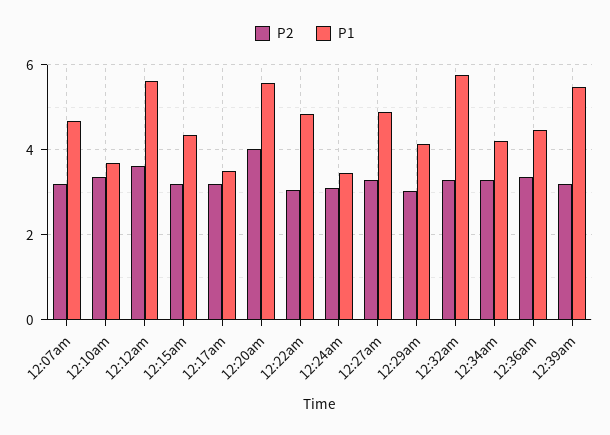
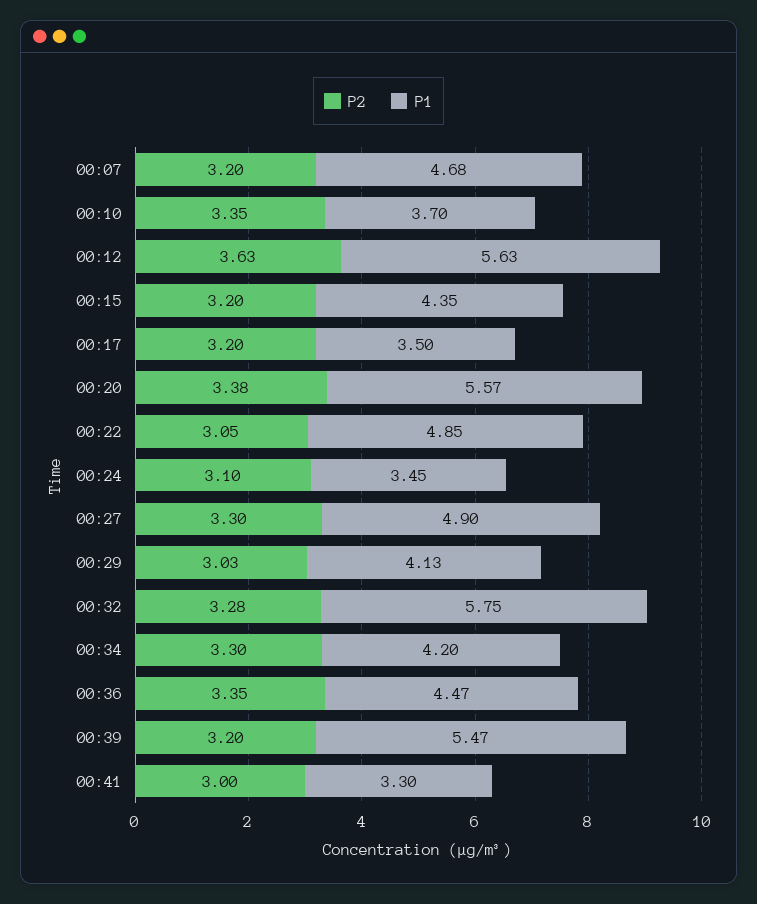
P2, 12:20am: 4 -> 3.38
P2, 00:41: none -> 3
P1, 00:41: none -> 3.3

